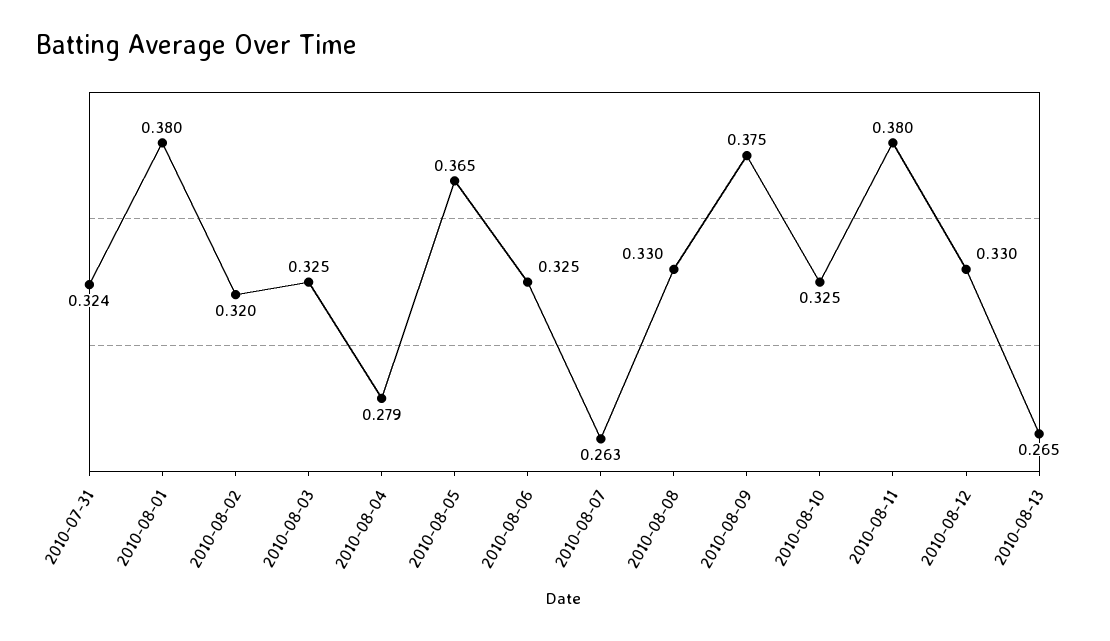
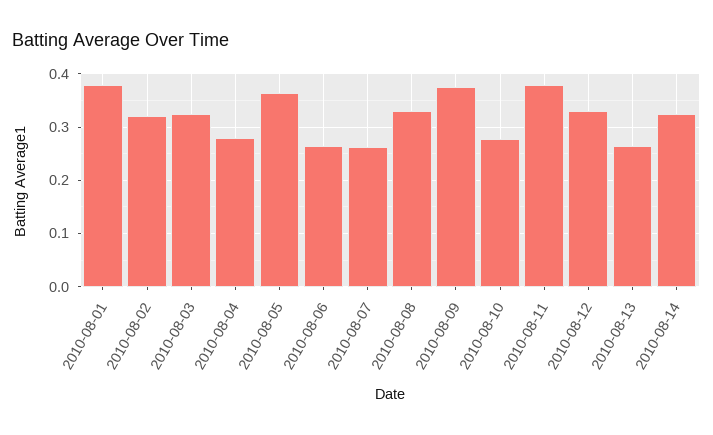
2010-07-31: 0.324 -> none
2010-08-06: 0.325 -> 0.26
2010-08-10: 0.325 -> 0.28
2010-08-14: none -> 0.32

